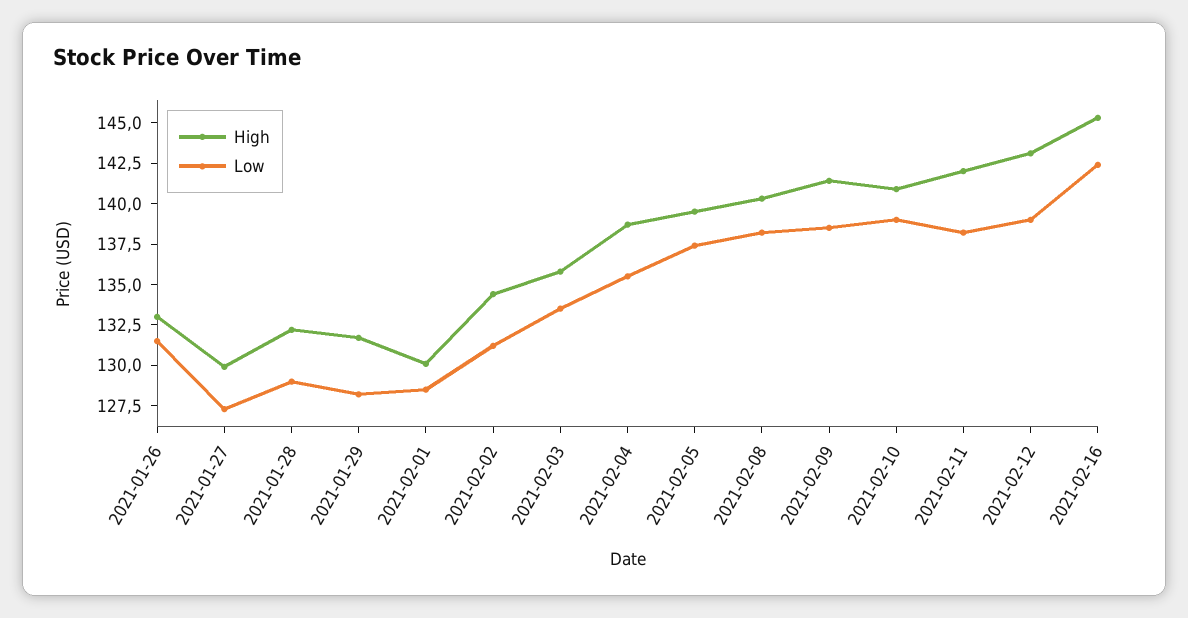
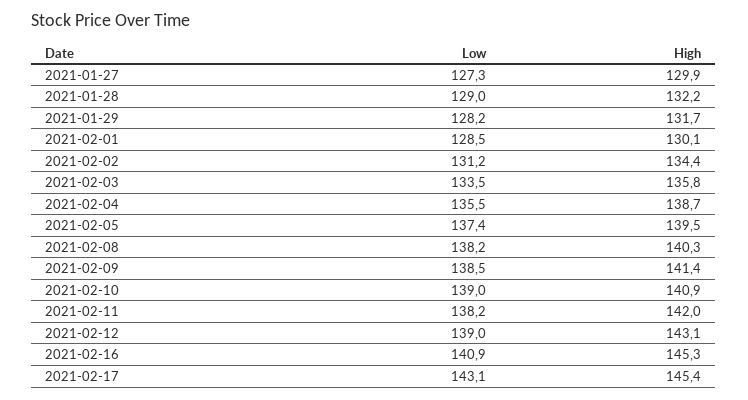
High, 2021-01-26: 133 -> none
Low, 2021-01-26: 131.5 -> none
Low, 2021-02-16: 142.5 -> 140.9
Low, 2021-02-17: none -> 143.1
High, 2021-02-17: none -> 145.4

